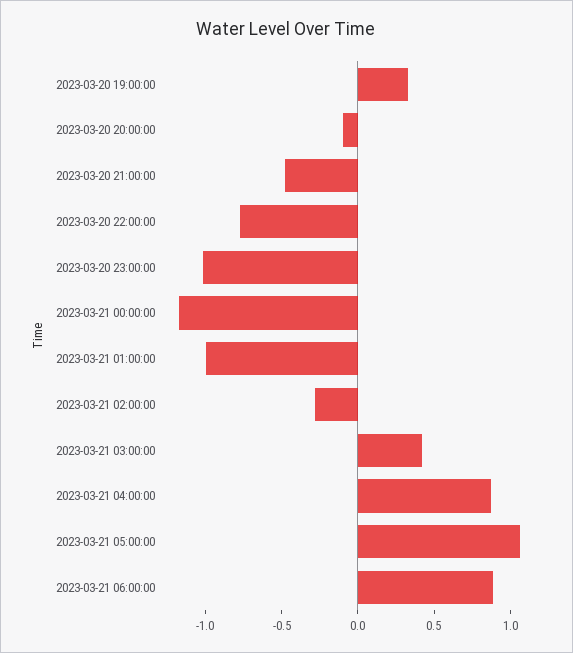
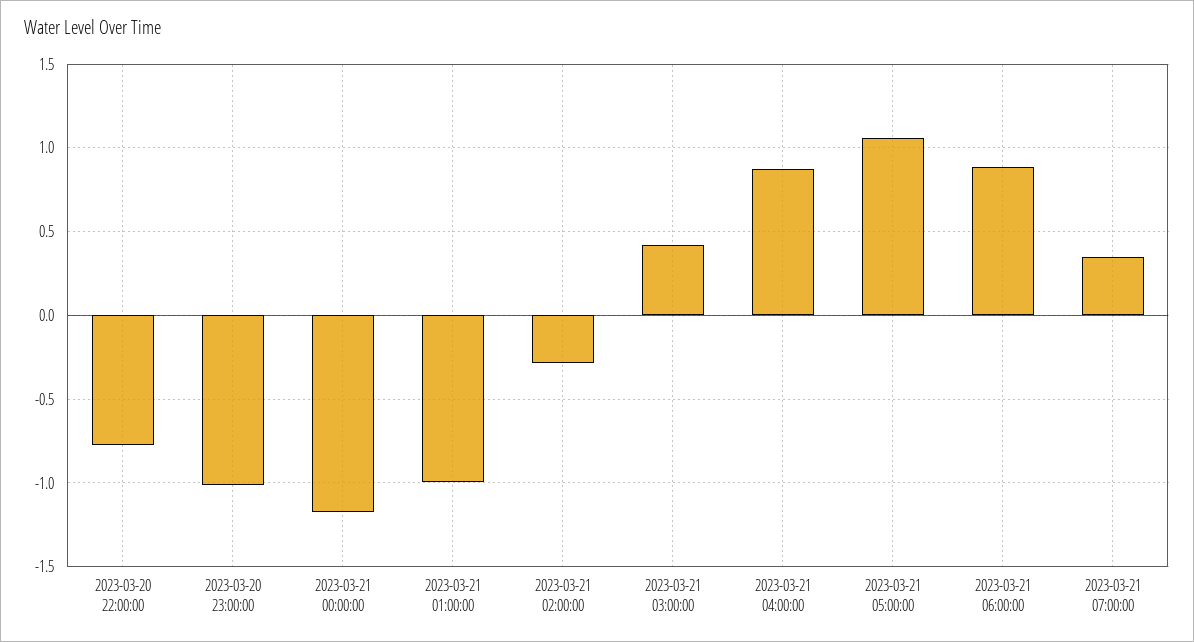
2023-03-20 19:00:00: 0.3 -> none
2023-03-20 20:00:00: -0.1 -> none
2023-03-20 21:00:00: -0.5 -> none
2023-03-21 07:00:00: none -> 0.35

